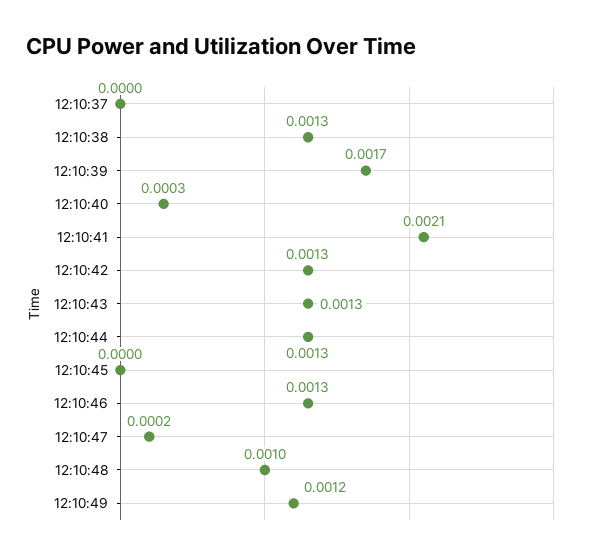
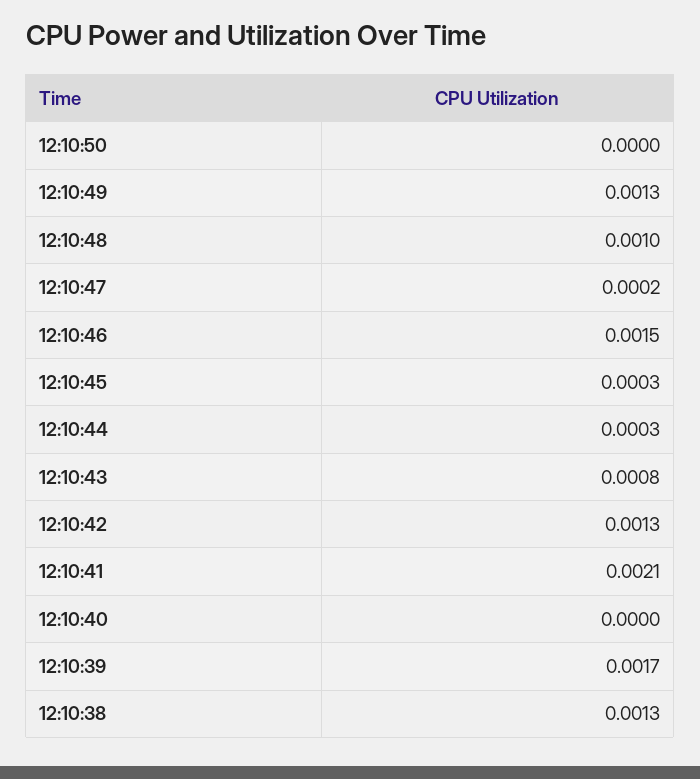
12:10:37: 0 -> none
12:10:40: 0.0003 -> 0
12:10:43: 0.0013 -> 0.0008
12:10:44: 0.0013 -> 0.0003
12:10:45: 0 -> 0.0003
12:10:46: 0.0013 -> 0.0015
12:10:49: 0.0012 -> 0.0013
12:10:50: none -> 0

